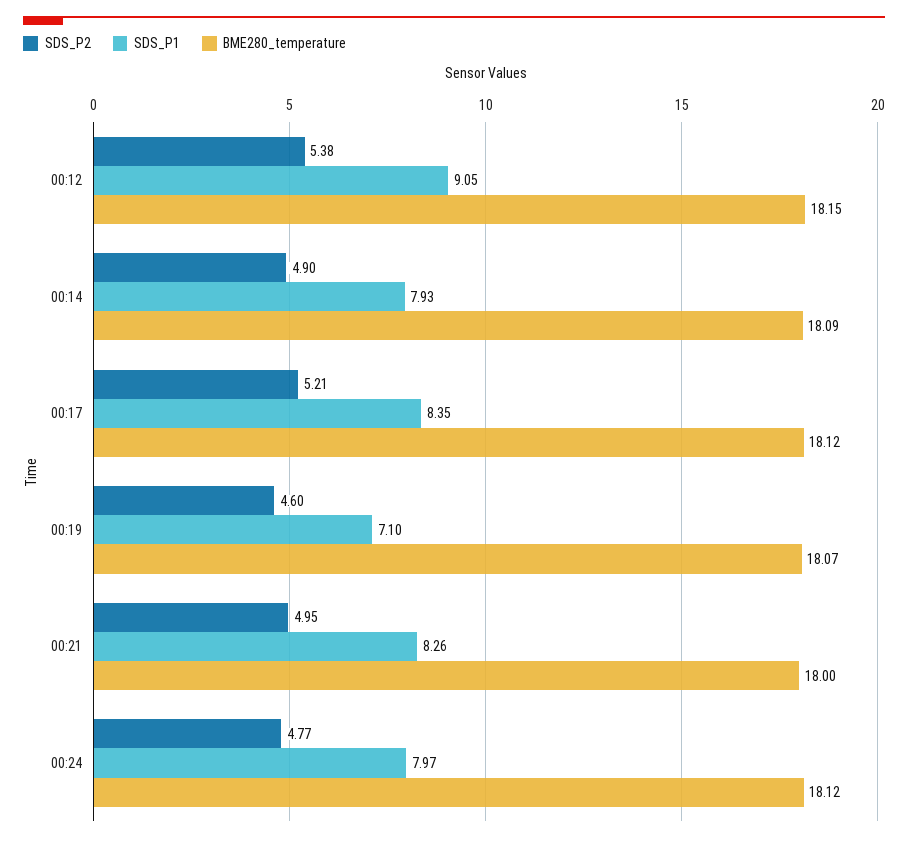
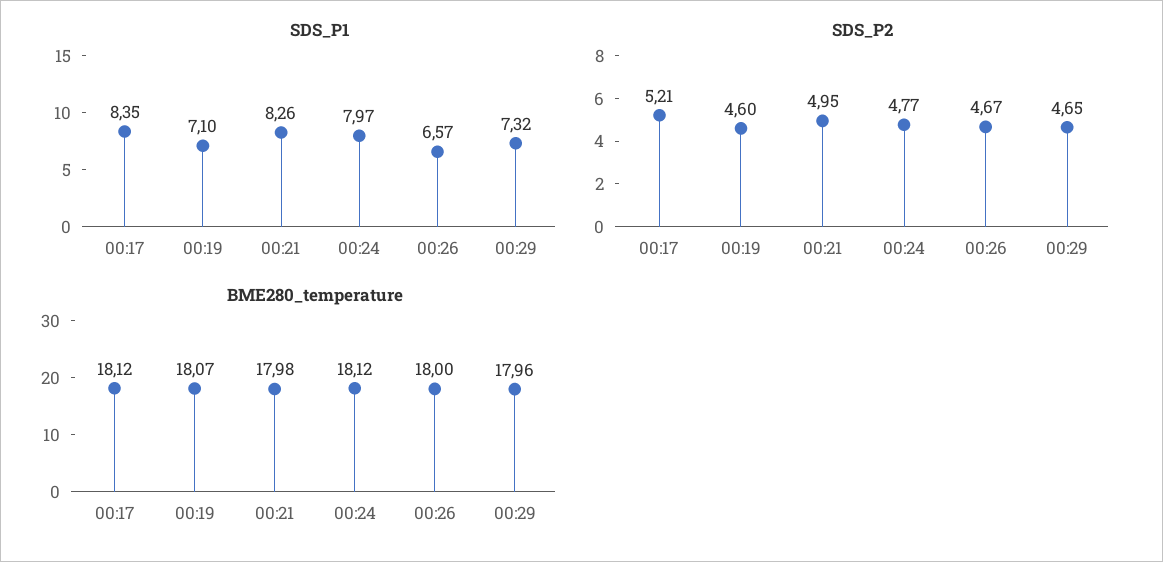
SDS_P2, 00:12: 5.38 -> none
SDS_P1, 00:12: 9.05 -> none
BME280_temperature, 00:12: 18.15 -> none
SDS_P2, 00:14: 4.9 -> none
SDS_P1, 00:14: 7.93 -> none
BME280_temperature, 00:14: 18.09 -> none
BME280_temperature, 00:21: 18 -> 17.98
SDS_P1, 00:26: none -> 6.57
SDS_P1, 00:29: none -> 7.32
SDS_P2, 00:26: none -> 4.67
SDS_P2, 00:29: none -> 4.65
BME280_temperature, 00:26: none -> 18
BME280_temperature, 00:29: none -> 17.96

